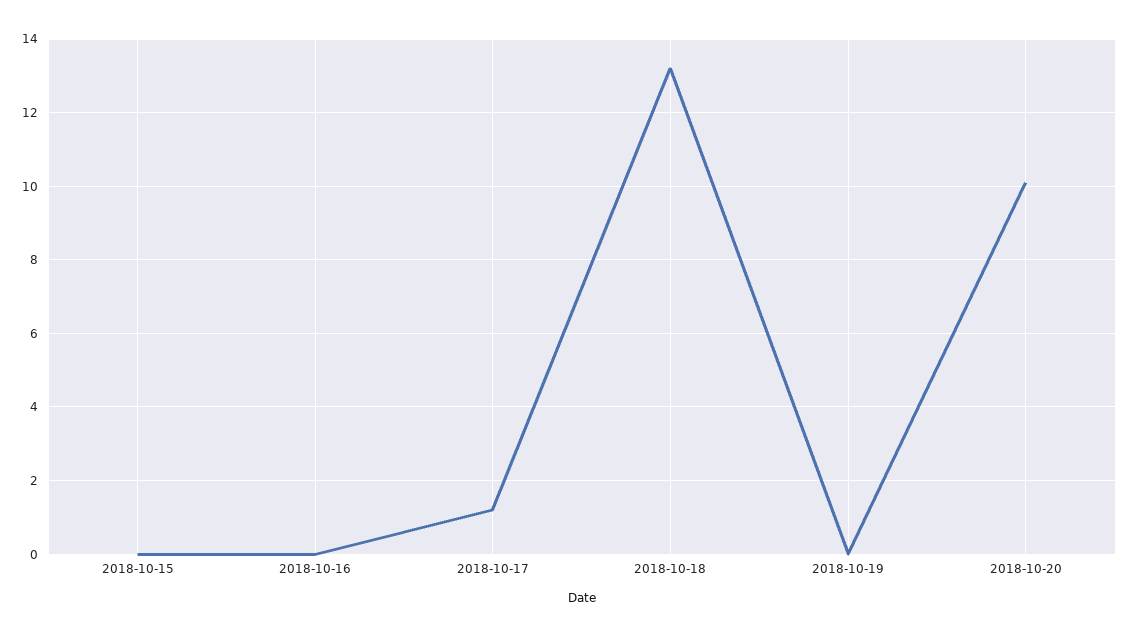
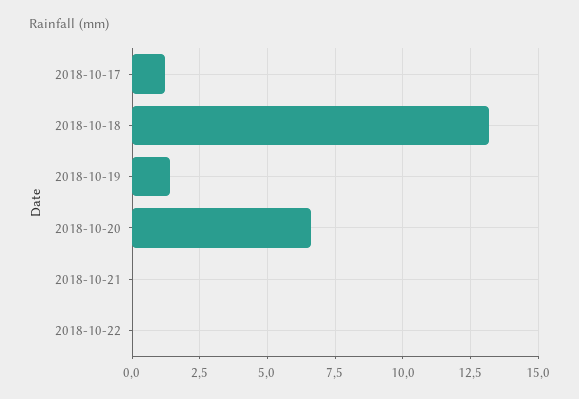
2018-10-15: 0 -> none
2018-10-16: 0 -> none
2018-10-19: 0 -> 1.5
2018-10-20: 10 -> 6.5
2018-10-21: none -> 0
2018-10-22: none -> 0

